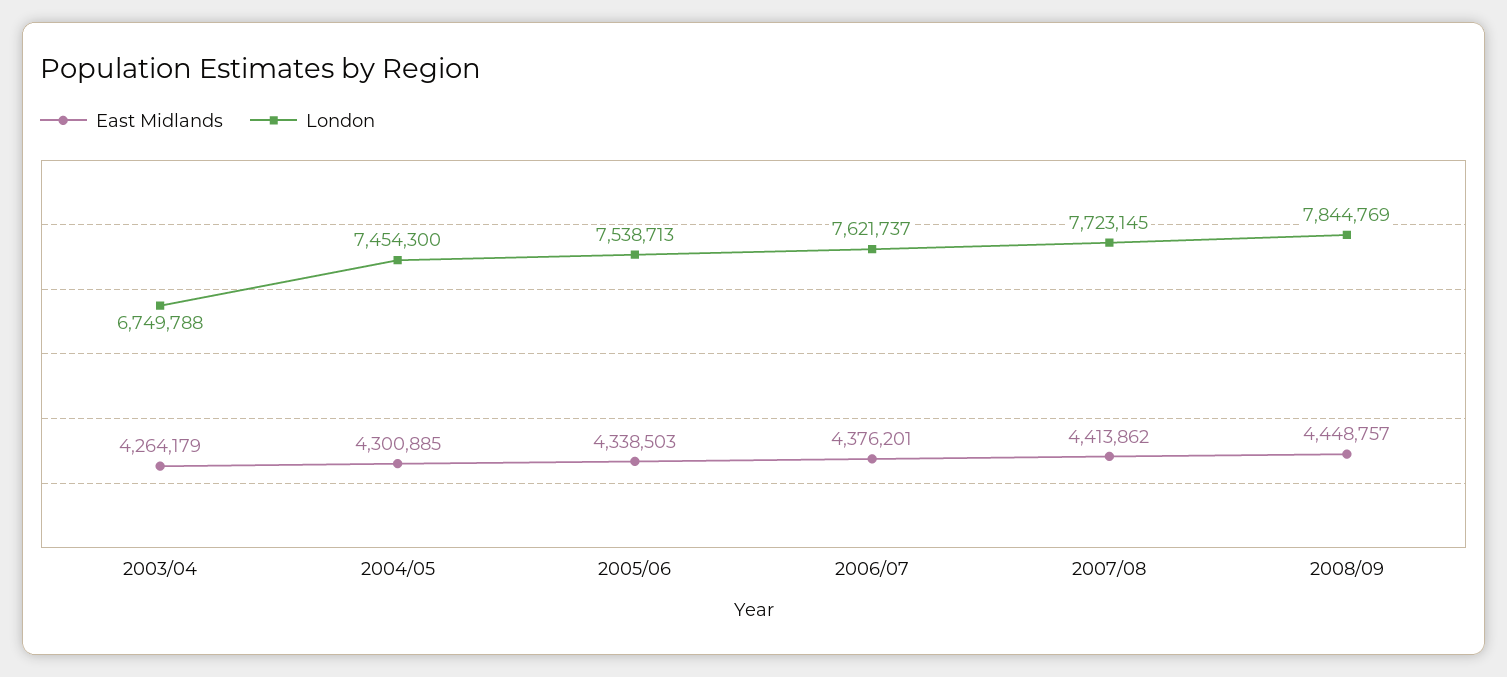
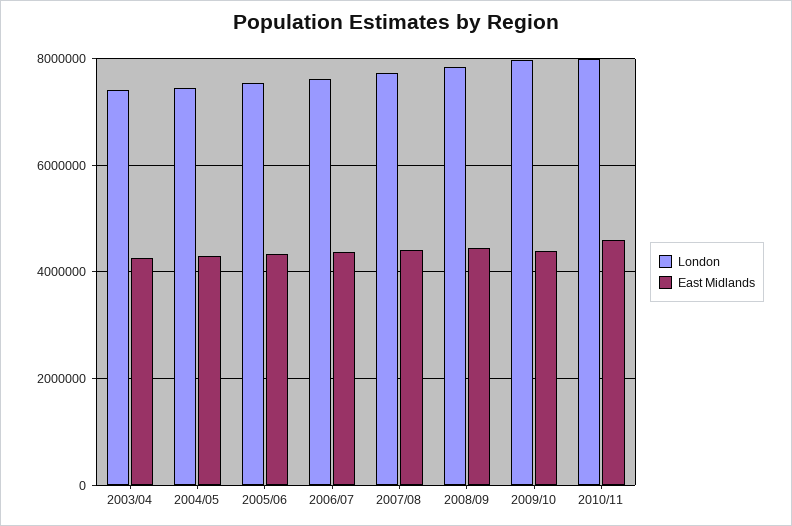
London, 2003/04: 6749788 -> 7400000
London, 2009/10: none -> 8000000
East Midlands, 2009/10: none -> 4400000
London, 2010/11: none -> 8000000
East Midlands, 2010/11: none -> 4600000

